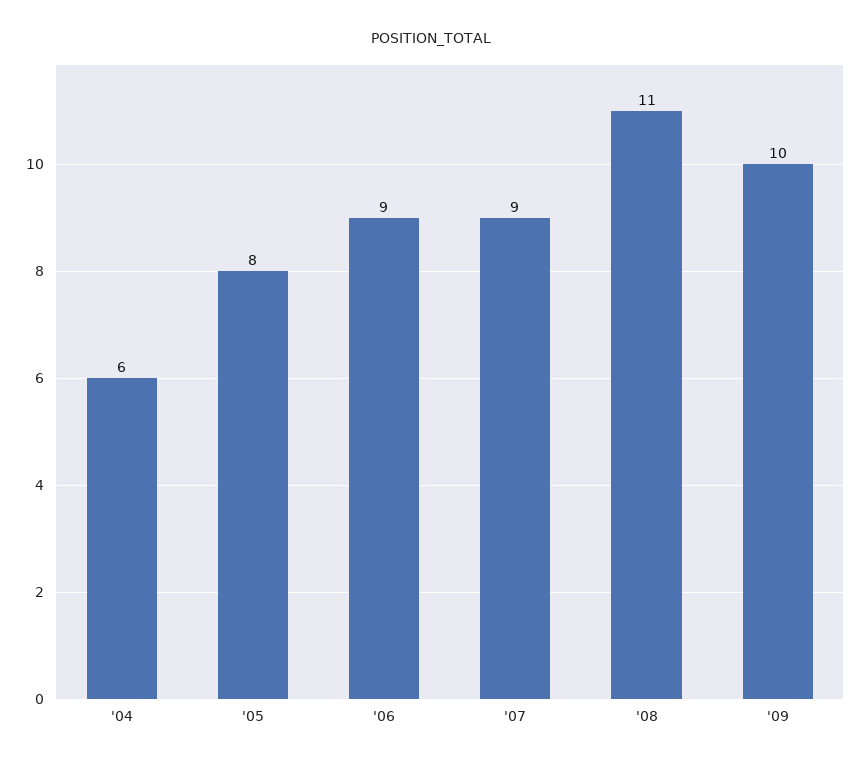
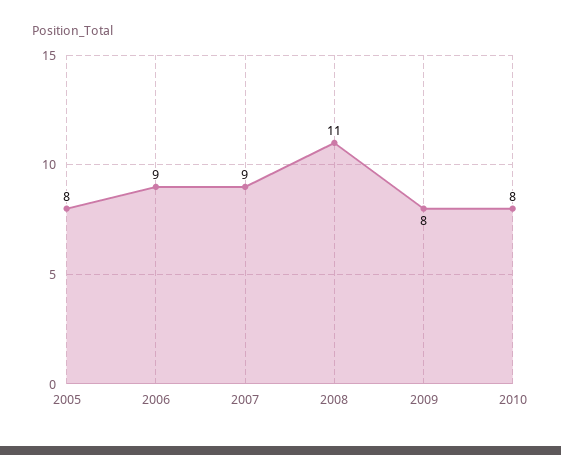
'04: 6 -> none
'09: 10 -> 8
2010: none -> 8

